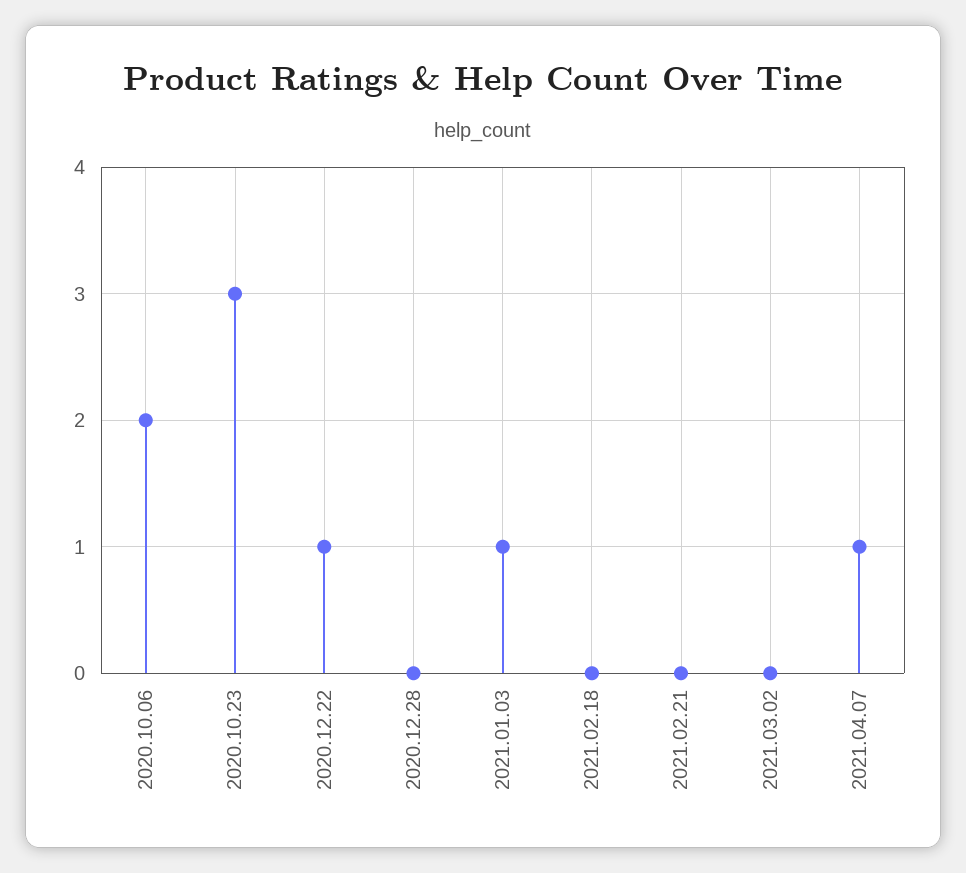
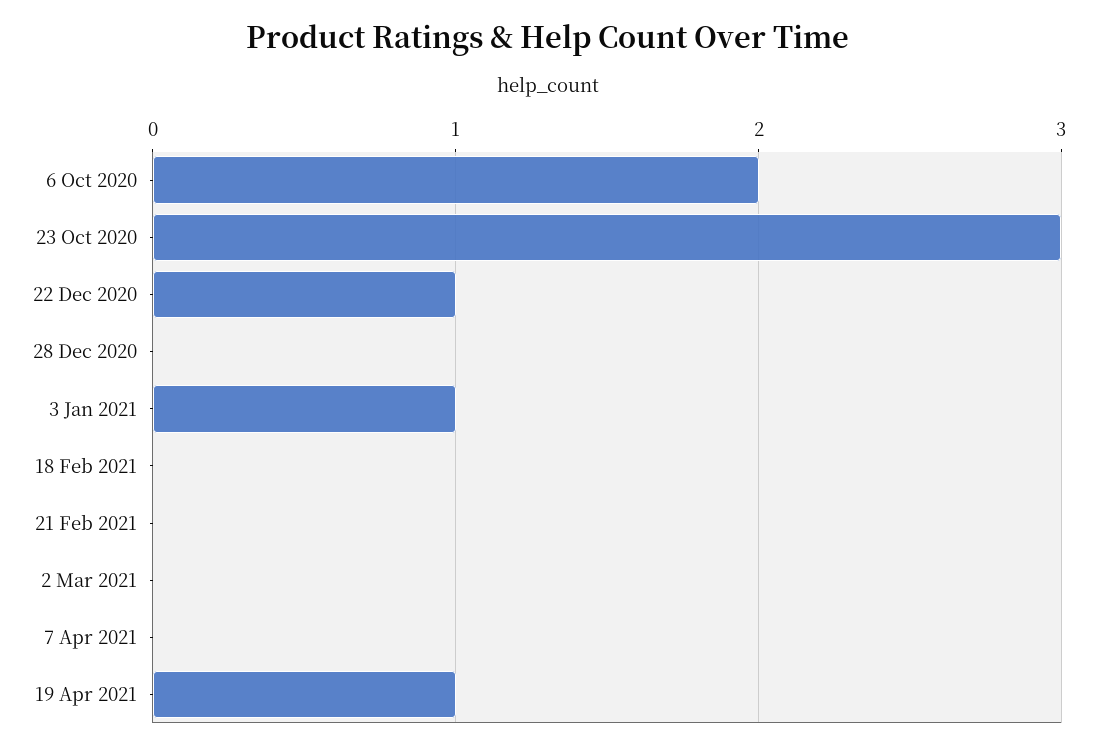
2021.04.07: 1 -> 0
19 Apr 2021: none -> 1

